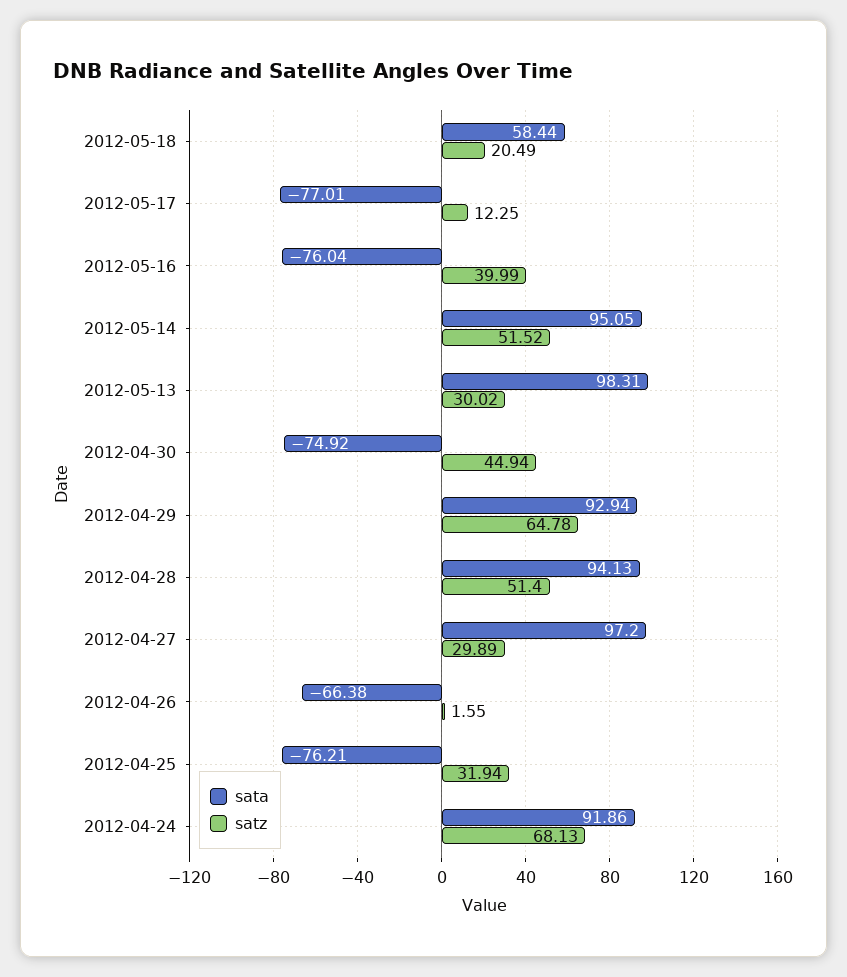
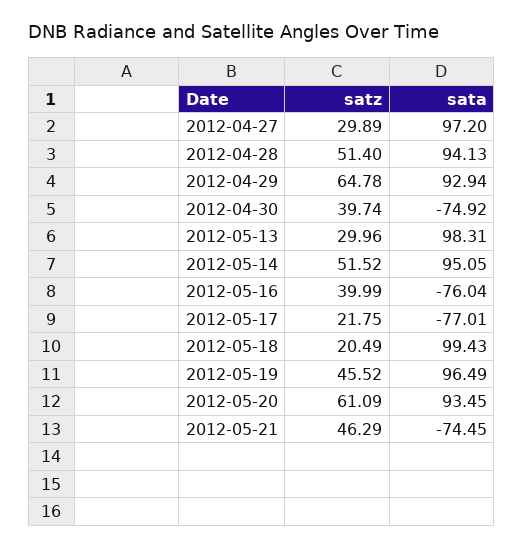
sata, 2012-05-18: 58.44 -> 99.43
satz, 2012-05-17: 12.25 -> 21.75
satz, 2012-05-13: 30.02 -> 29.96
satz, 2012-04-30: 44.94 -> 39.74
sata, 2012-04-26: -66.38 -> none
satz, 2012-04-26: 1.55 -> none
sata, 2012-04-25: -76.21 -> none
satz, 2012-04-25: 31.94 -> none
sata, 2012-04-24: 91.86 -> none
satz, 2012-04-24: 68.13 -> none
satz, 2012-05-19: none -> 45.52
sata, 2012-05-19: none -> 96.49
satz, 2012-05-20: none -> 61.09
sata, 2012-05-20: none -> 93.45
satz, 2012-05-21: none -> 46.29
sata, 2012-05-21: none -> -74.45

